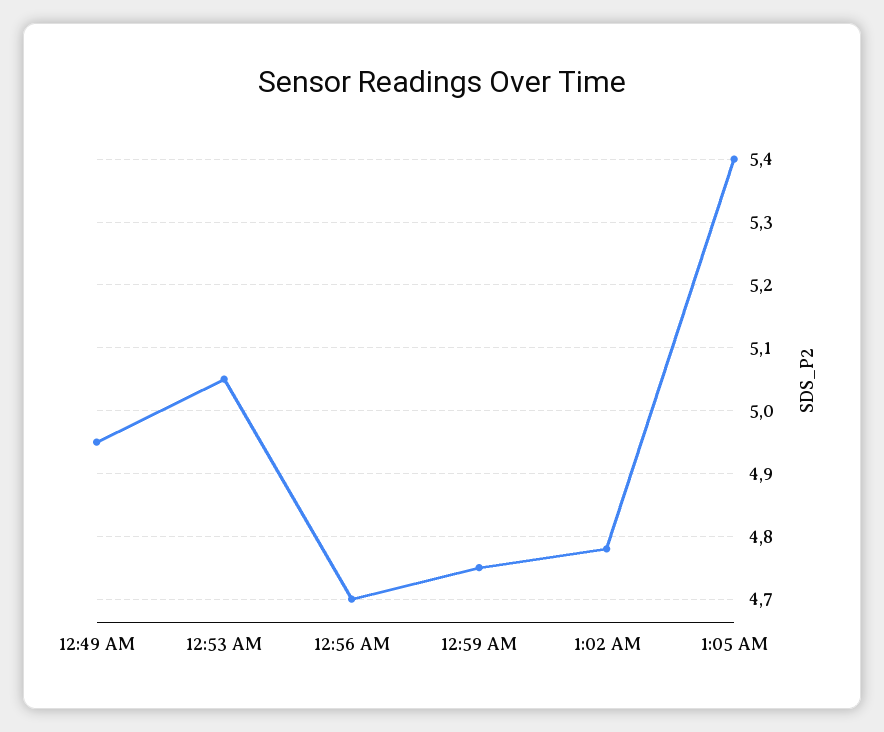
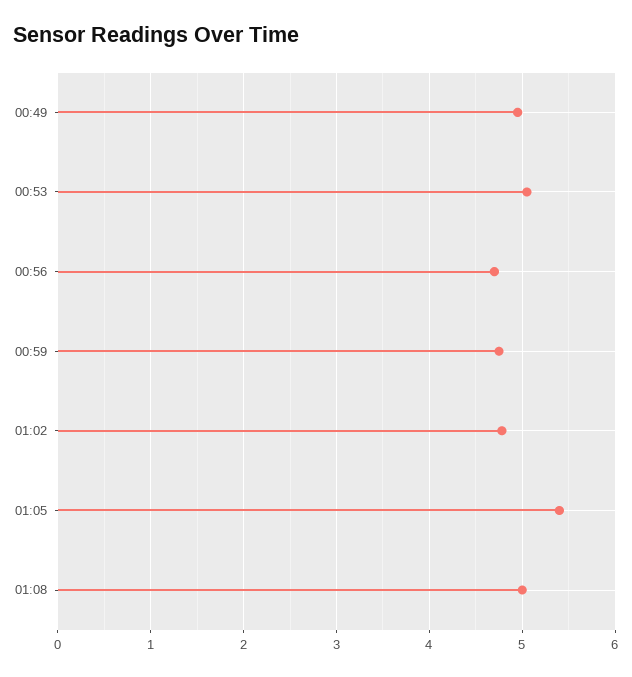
01:08: none -> 5

